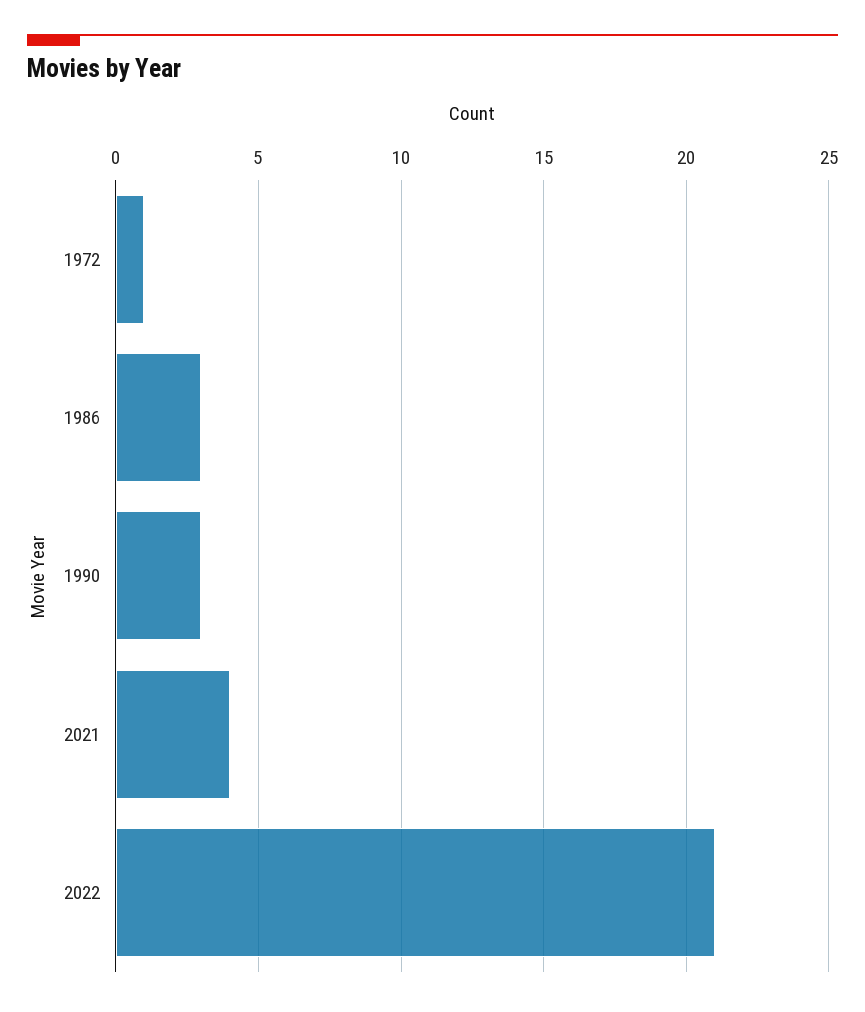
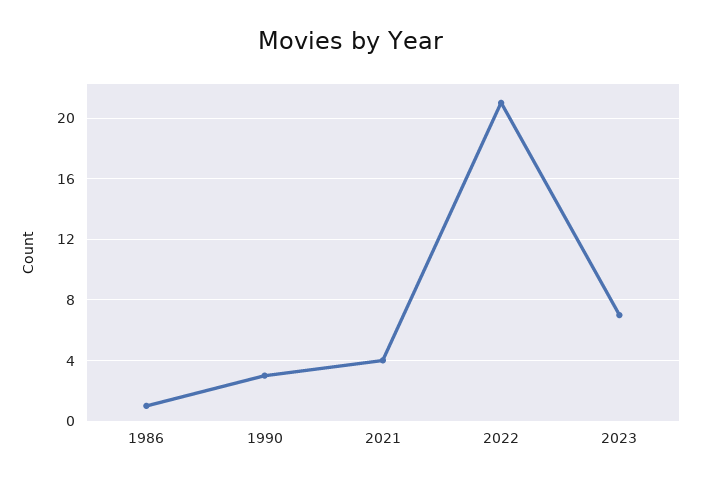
1972: 1 -> none
1986: 3 -> 1
2023: none -> 7

